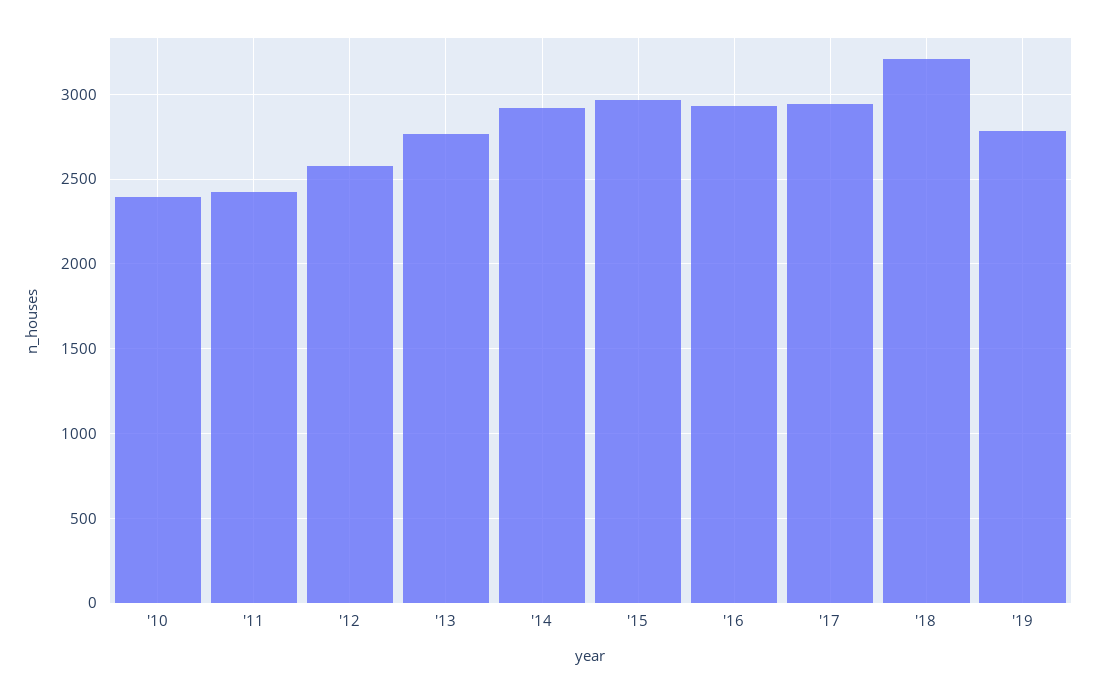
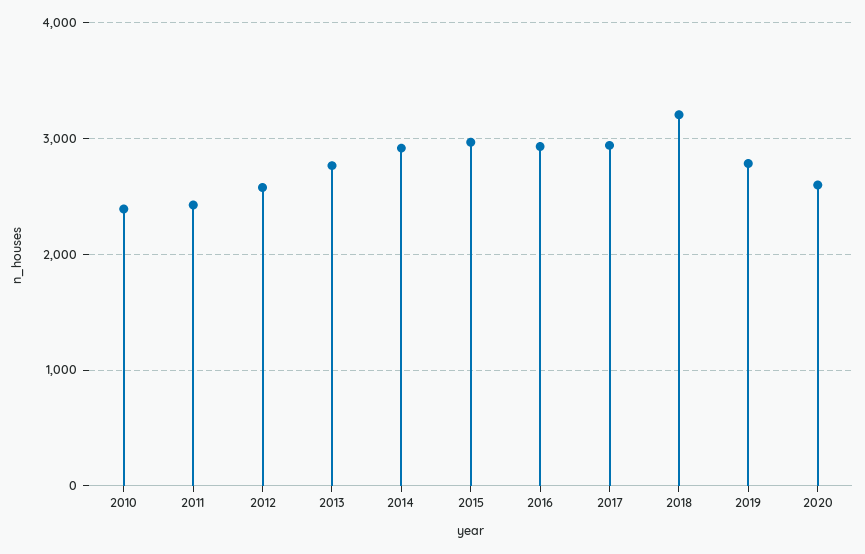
2020: none -> 2600

